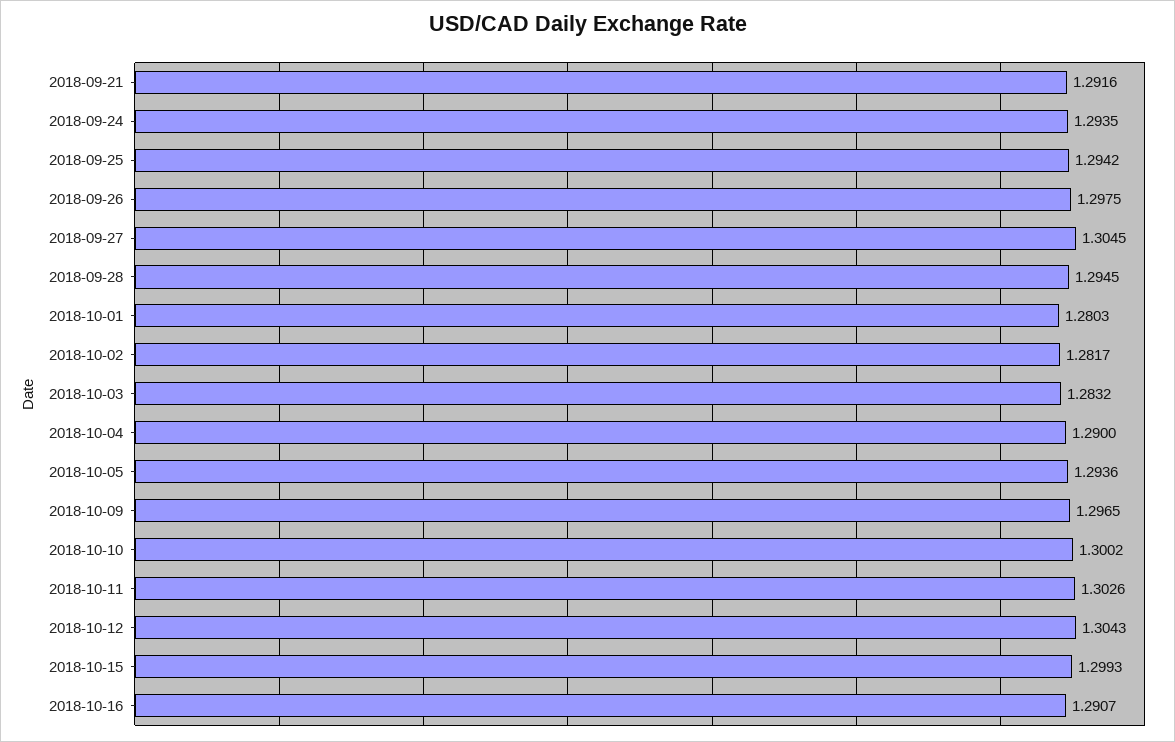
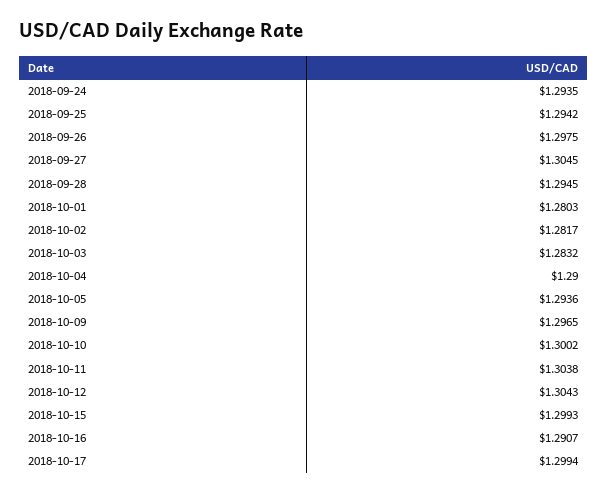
2018-09-21: 1.2916 -> none
2018-10-11: 1.3026 -> 1.3038
2018-10-17: none -> 1.2994

